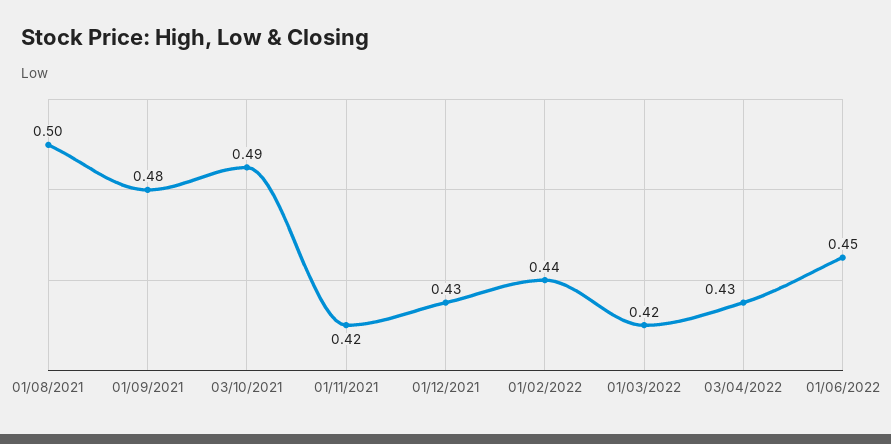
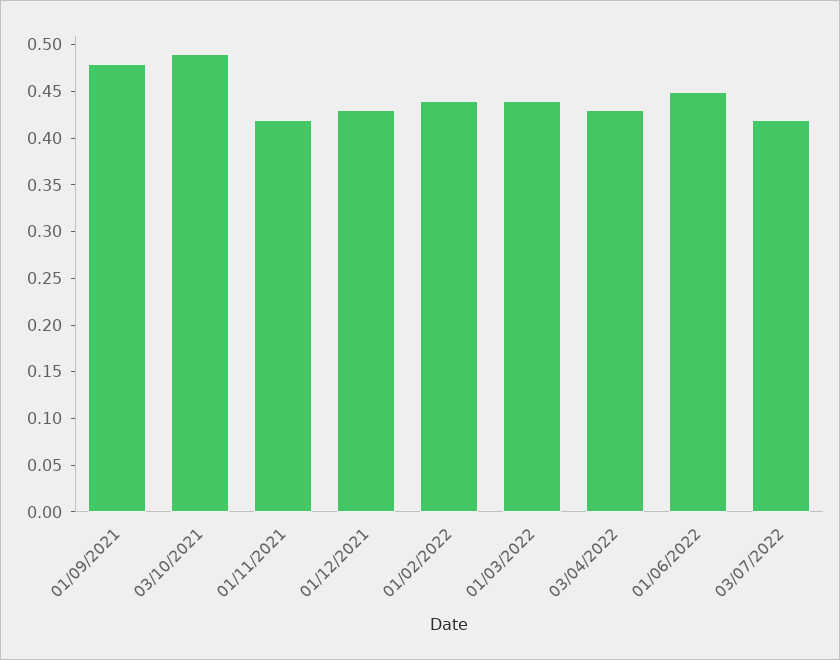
01/08/2021: 0.5 -> none
01/03/2022: 0.42 -> 0.44
03/07/2022: none -> 0.42

